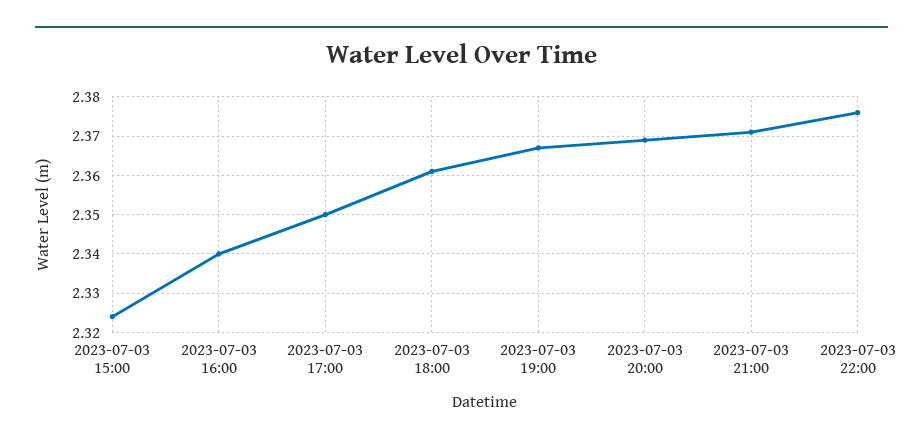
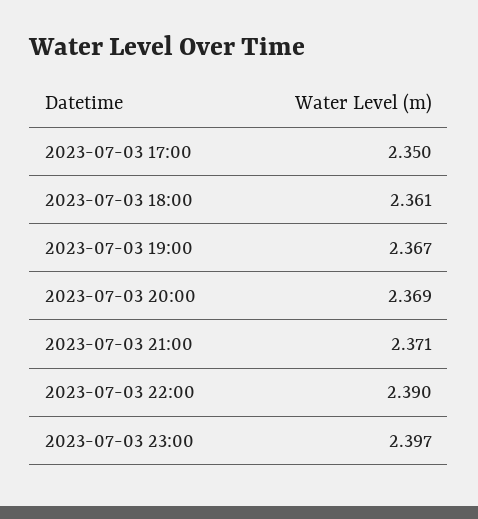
2023-07-03 15:00: 2.325 -> none
2023-07-03 16:00: 2.34 -> none
2023-07-03 22:00: 2.375 -> 2.39
2023-07-03 23:00: none -> 2.397

